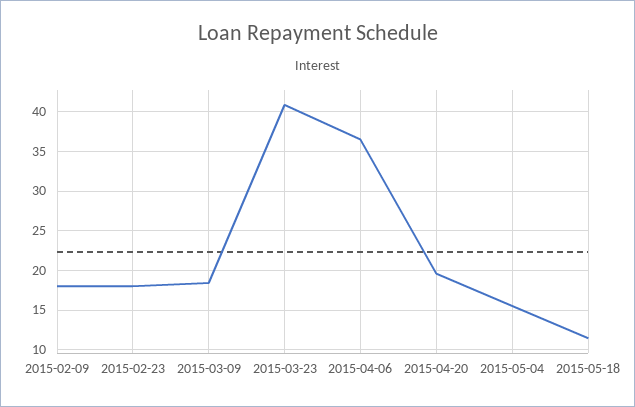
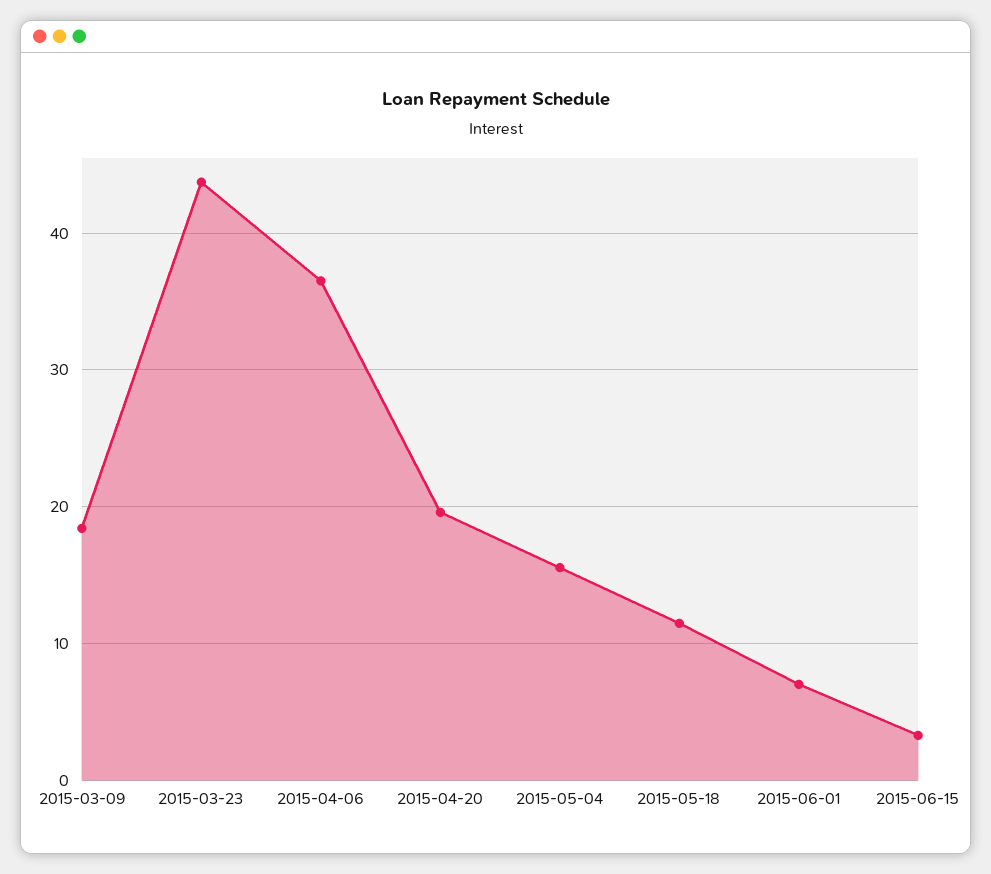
2015-02-09: 18 -> none
2015-02-23: 18 -> none
2015-03-23: 41 -> 44
2015-06-01: none -> 7
2015-06-15: none -> 3

